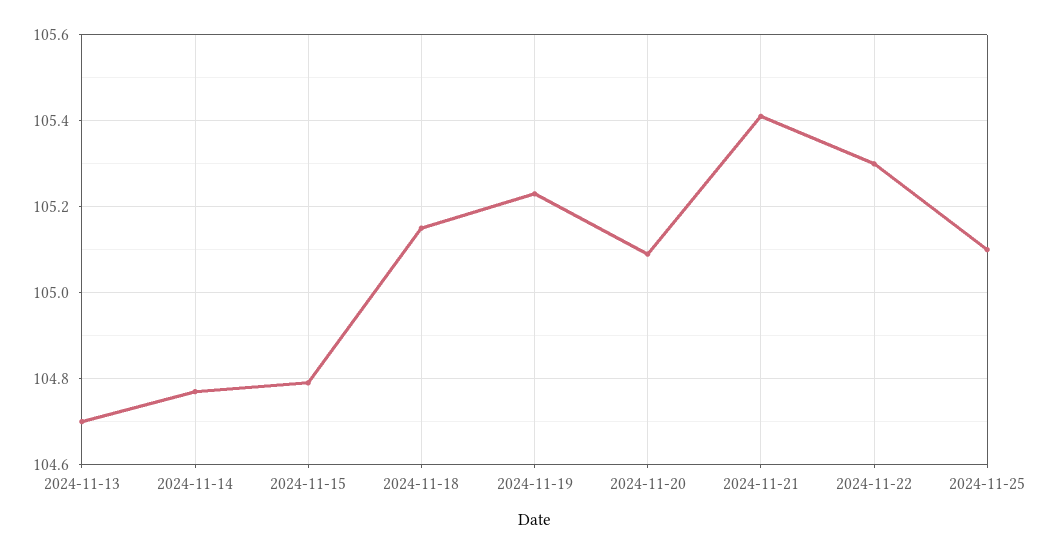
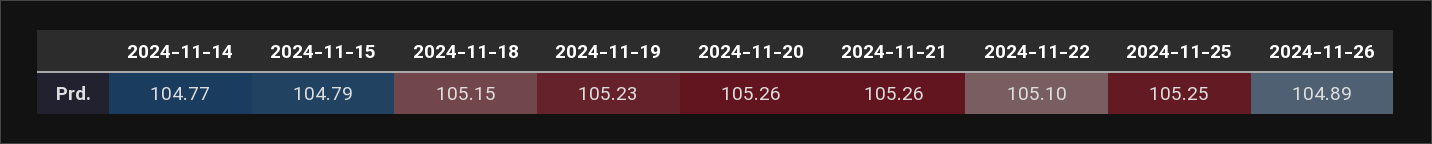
2024-11-13: 104.7 -> none
2024-11-20: 105.1 -> 105.26
2024-11-21: 105.4 -> 105.26
2024-11-22: 105.3 -> 105.1
2024-11-25: 105.1 -> 105.25
2024-11-26: none -> 104.89

